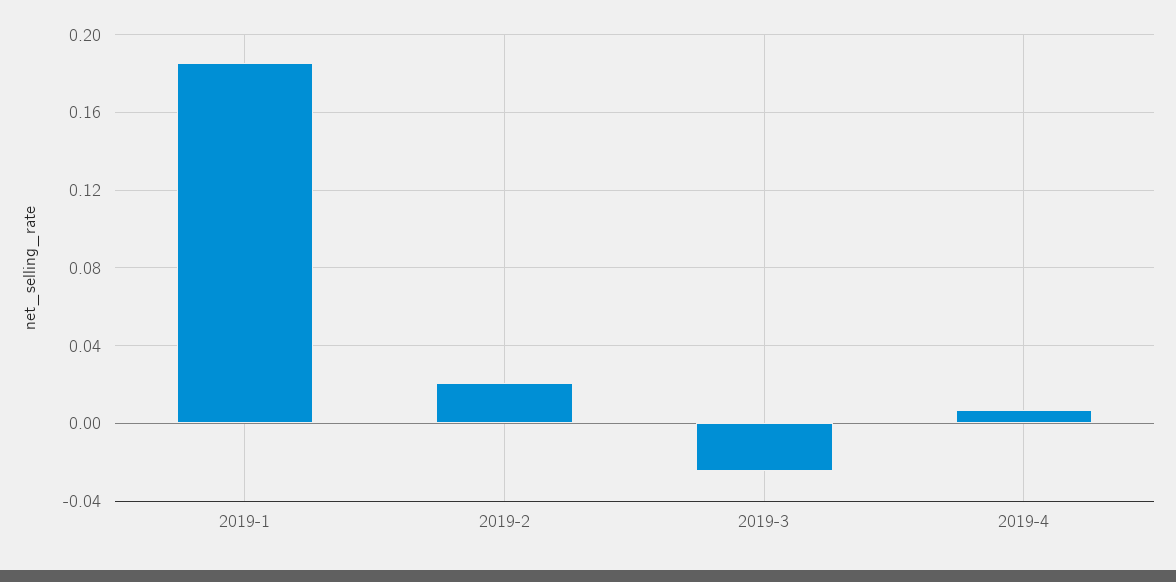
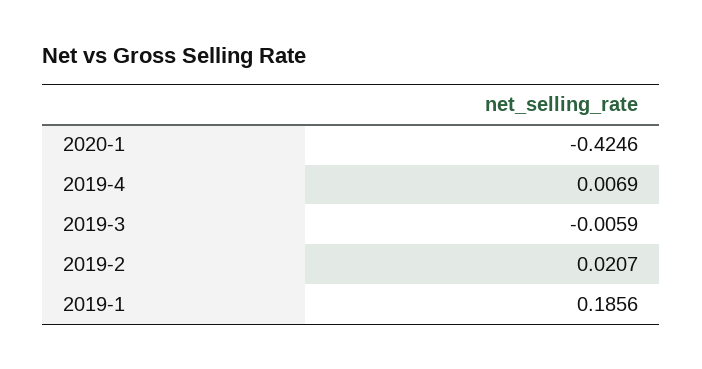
2019-3: -0.025 -> -0.0059
2020-1: none -> -0.4246

